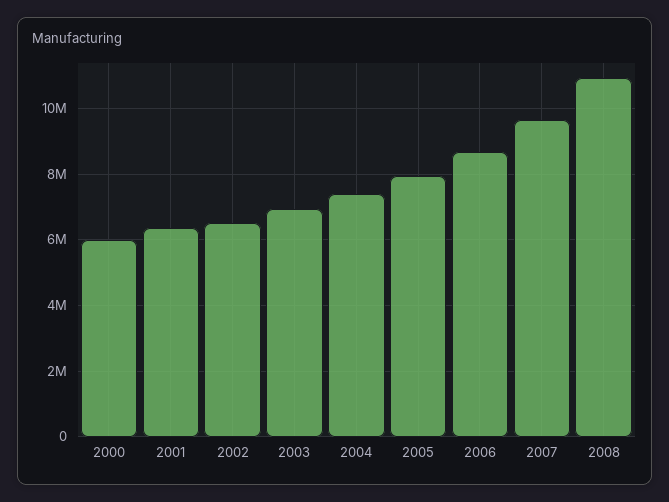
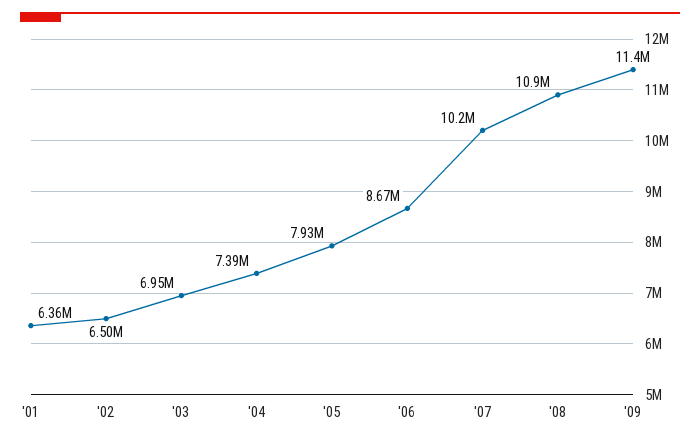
2000: 6000000 -> none
2007: 9600000 -> 10200000
'09: none -> 11400000

